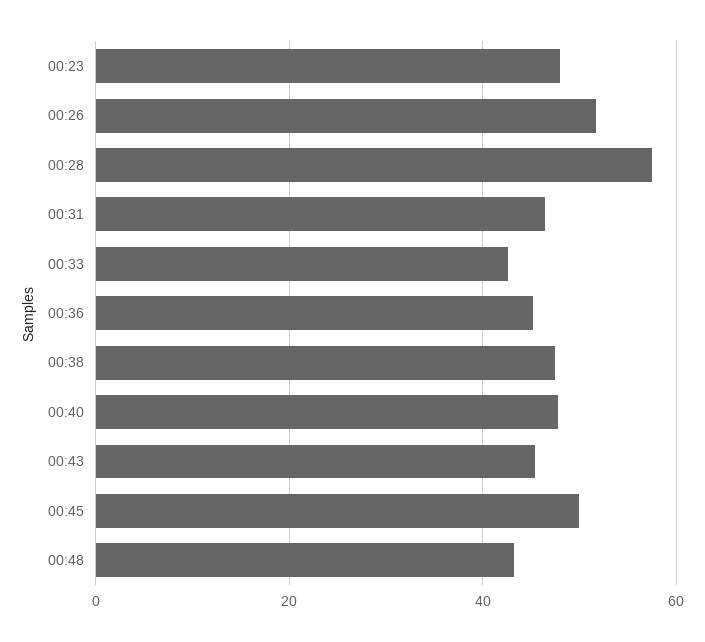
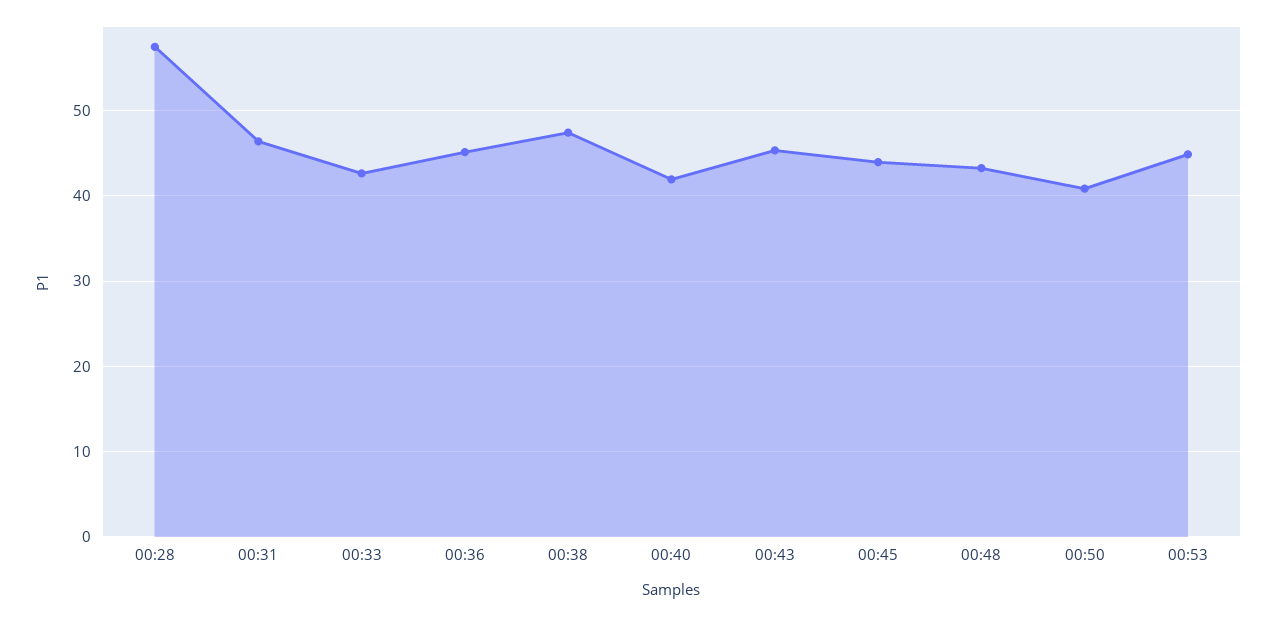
00:23: 48 -> none
00:26: 52 -> none
00:40: 48 -> 42
00:45: 50 -> 44
00:50: none -> 41
00:53: none -> 45

